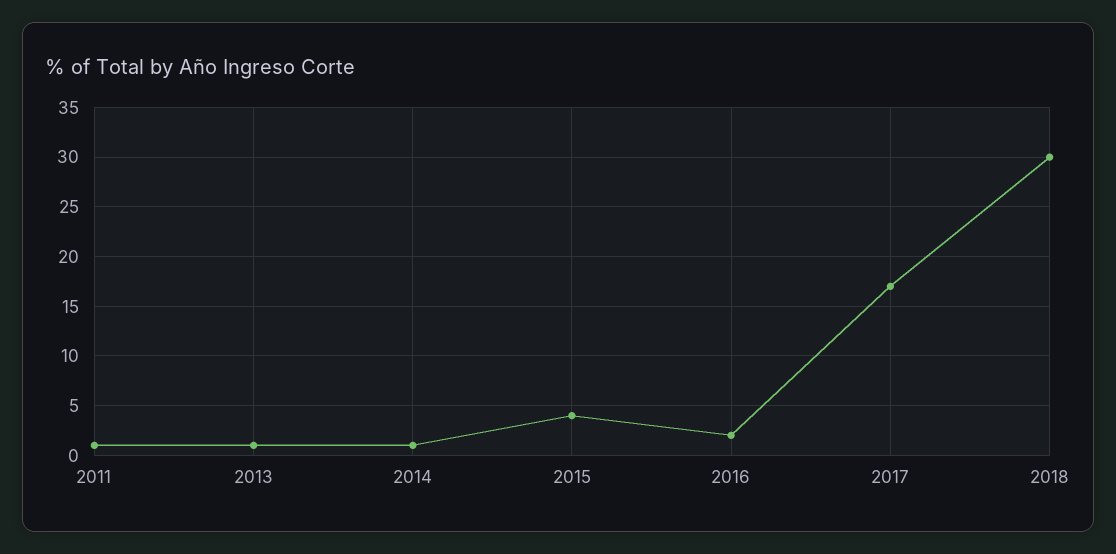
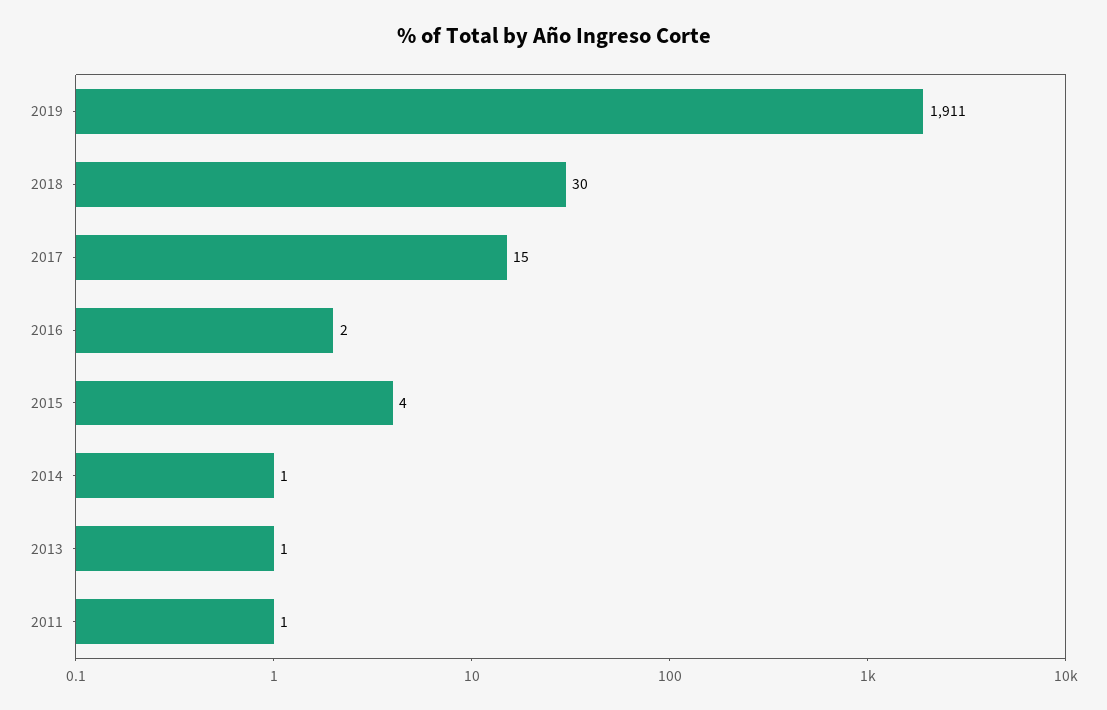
2017: 17 -> 15
2019: none -> 1911

